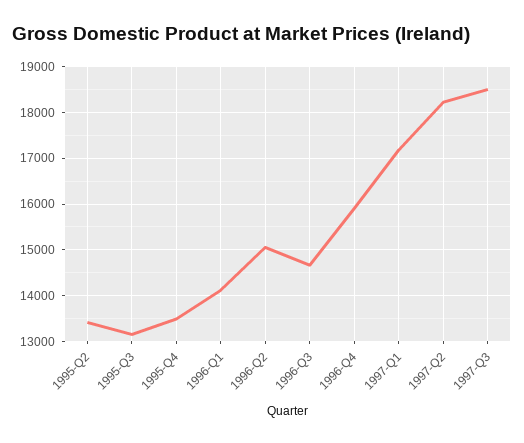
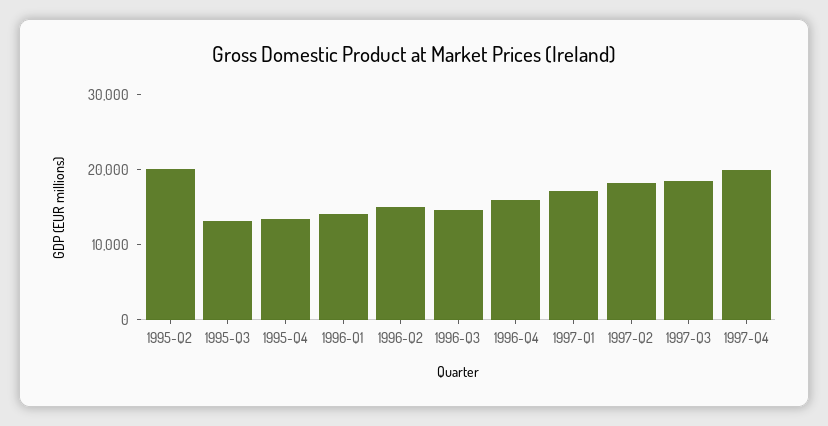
1995-Q2: 13400 -> 20000
1997-Q4: none -> 20000

